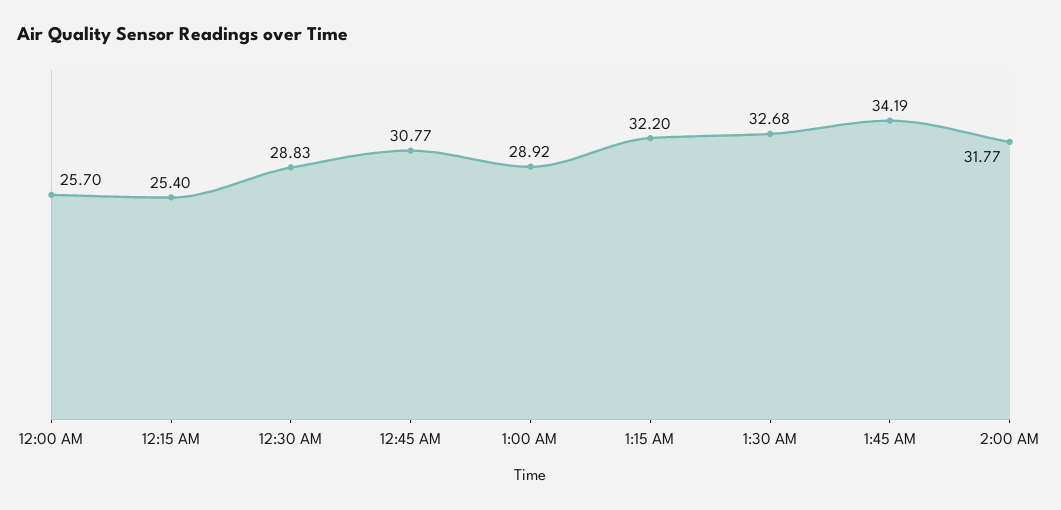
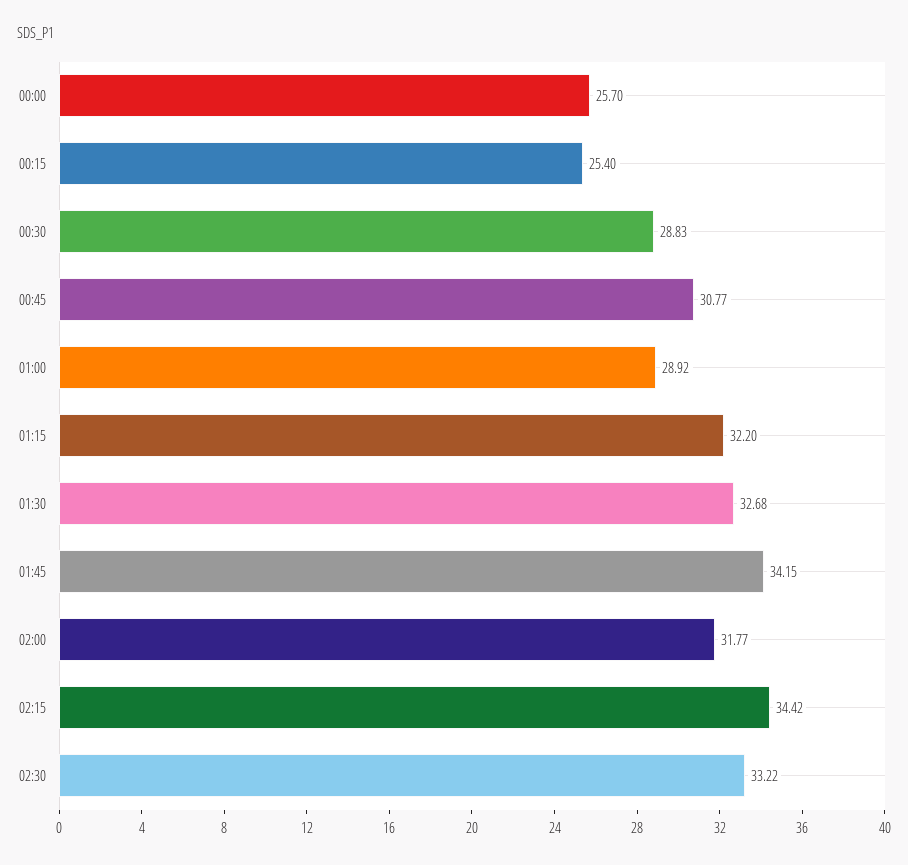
1:45 AM: 34.19 -> 34.15
02:15: none -> 34.42
02:30: none -> 33.22

